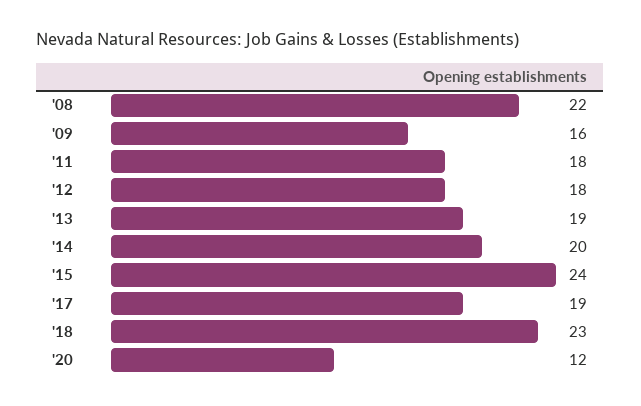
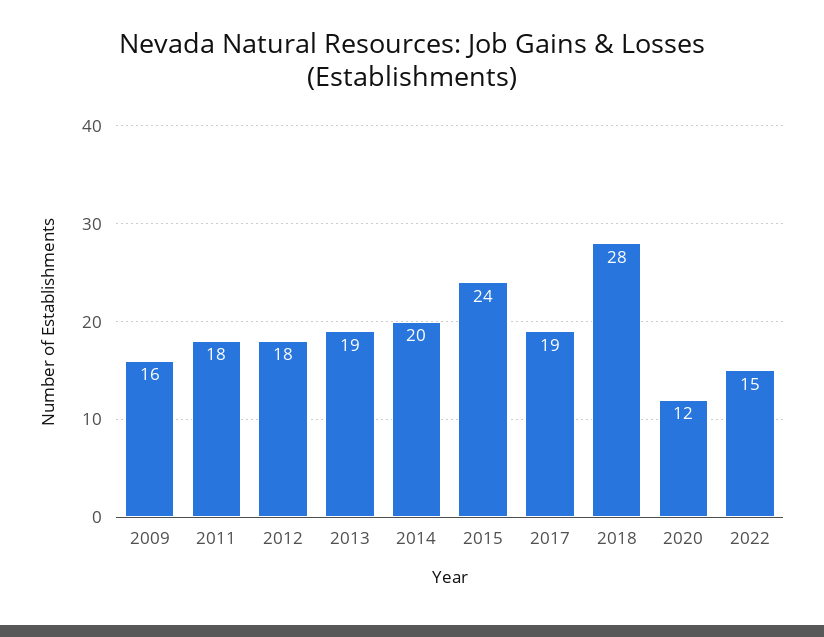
'08: 22 -> none
'18: 23 -> 28
2022: none -> 15

